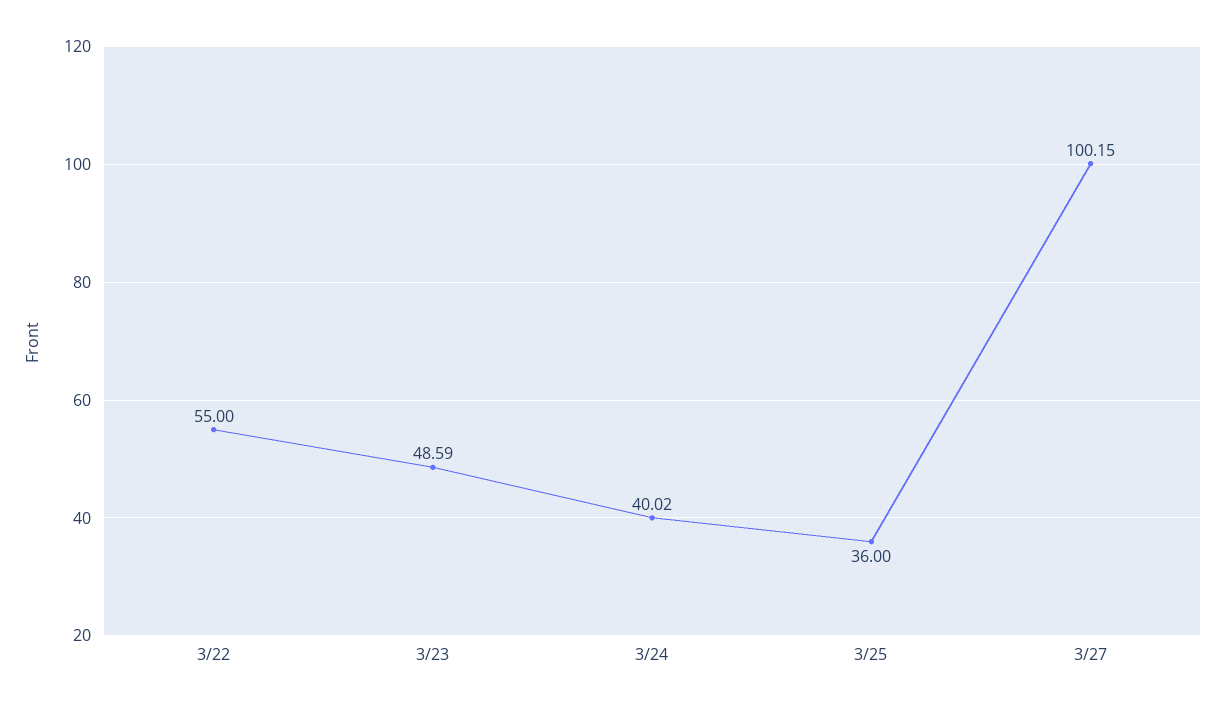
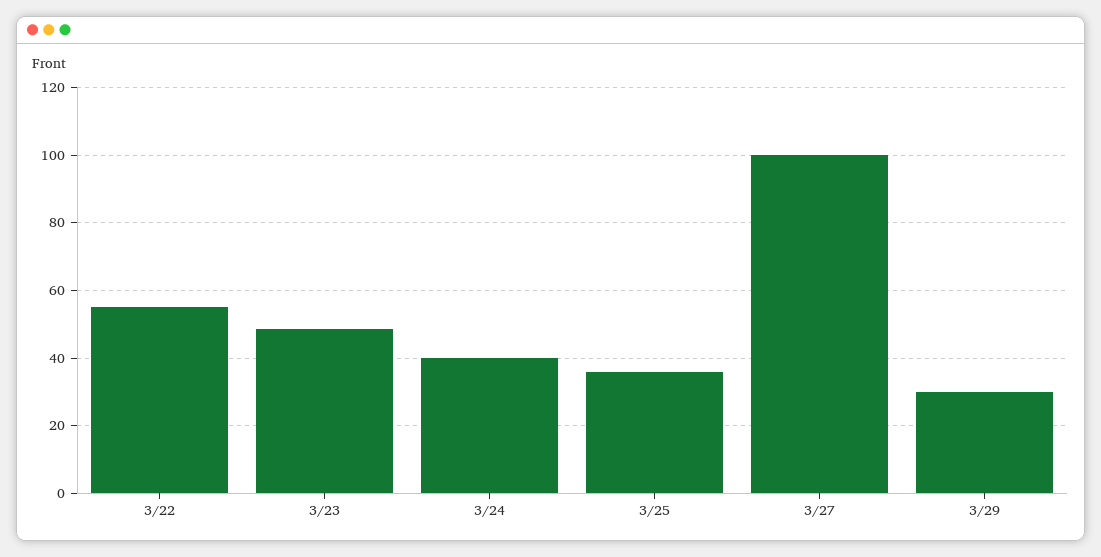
3/29: none -> 30

